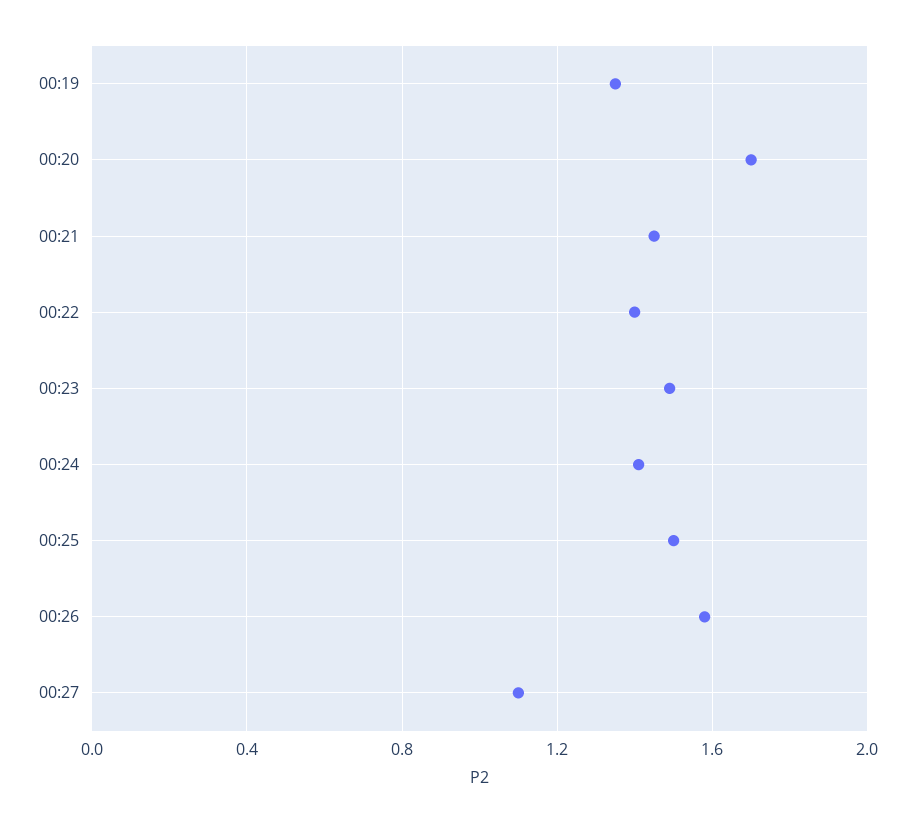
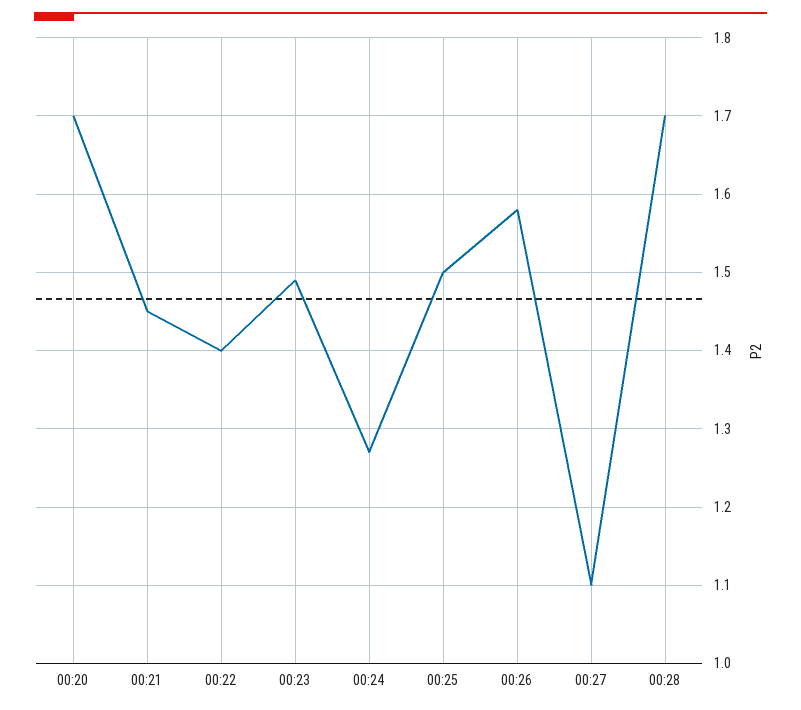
00:19: 1.35 -> none
00:24: 1.4 -> 1.27
00:28: none -> 1.7

